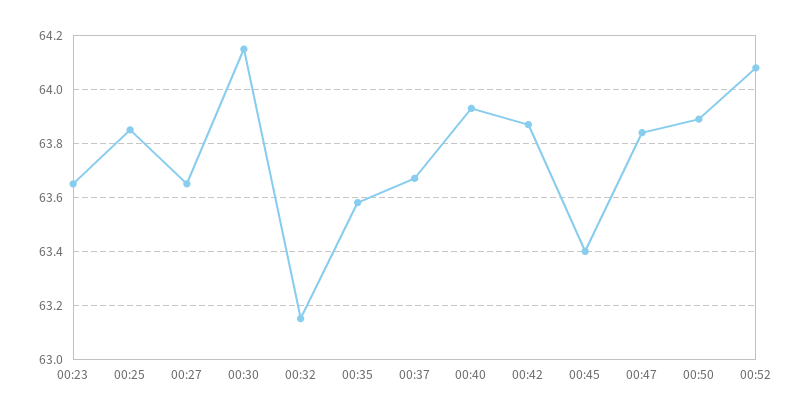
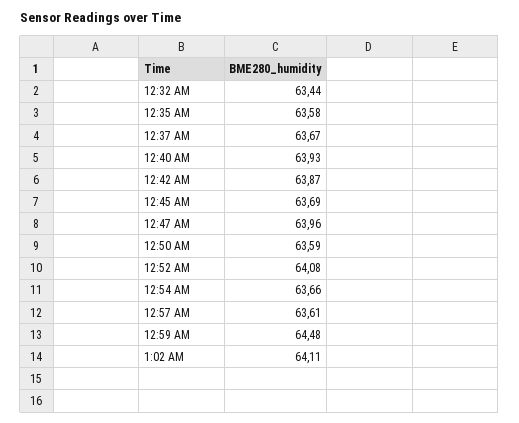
00:23: 63.65 -> none
00:25: 63.85 -> none
00:27: 63.65 -> none
00:30: 64.15 -> none
00:32: 63.15 -> 63.44
00:45: 63.4 -> 63.69
00:47: 63.85 -> 63.96
00:50: 63.9 -> 63.59
12:54 AM: none -> 63.66
12:57 AM: none -> 63.61
12:59 AM: none -> 64.48
1:02 AM: none -> 64.11

